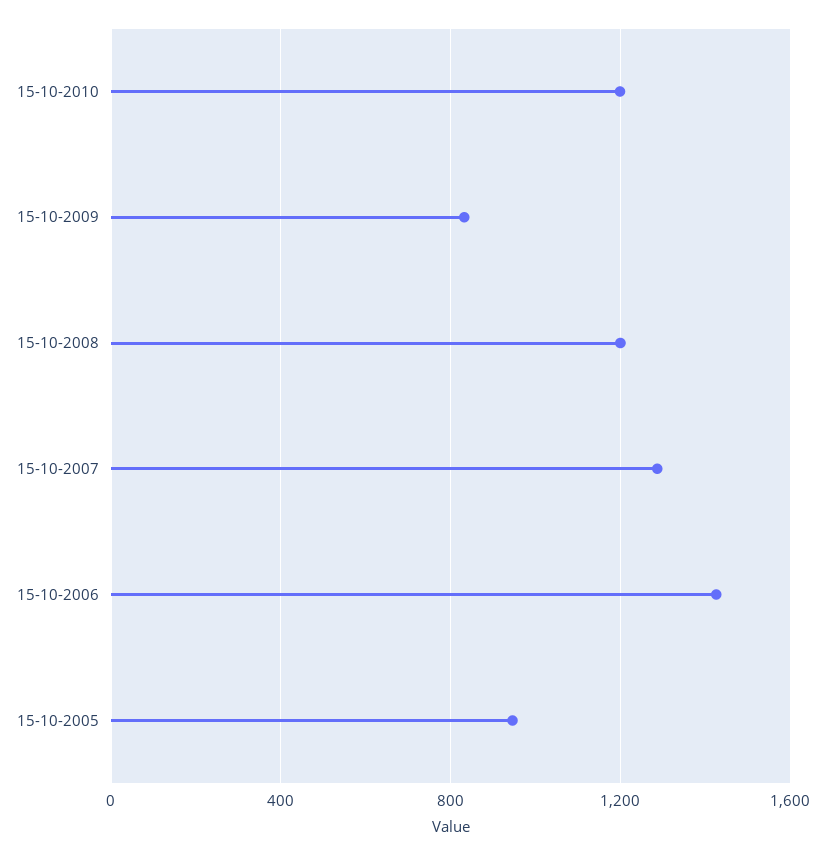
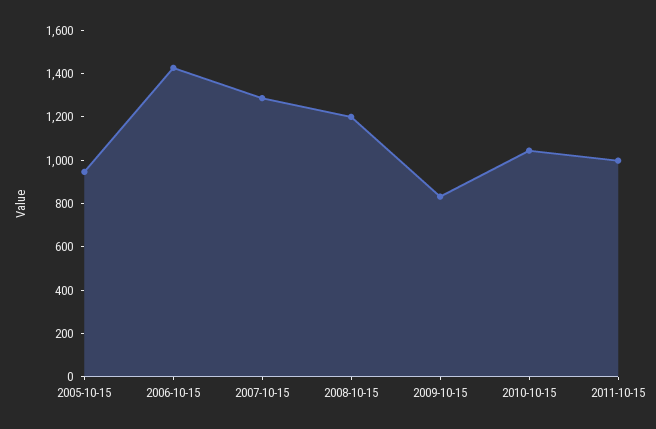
15-10-2010: 1200 -> 1050
2011-10-15: none -> 1000

